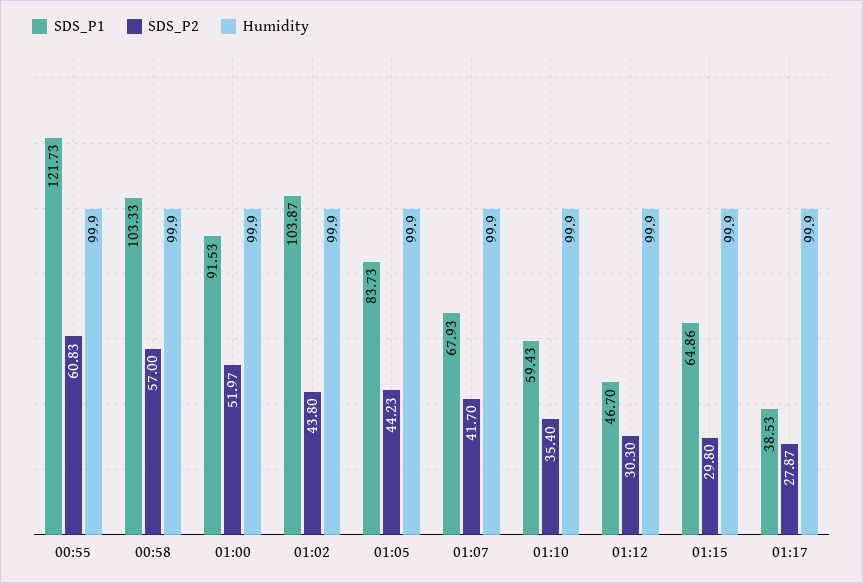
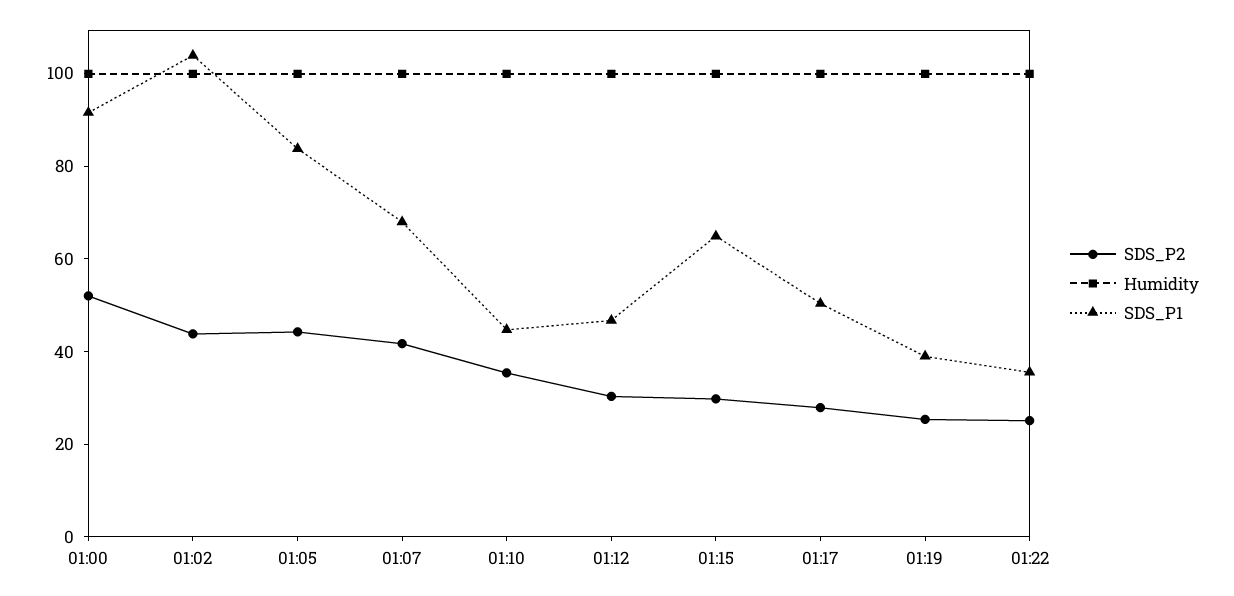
SDS_P1, 00:55: 121.73 -> none
SDS_P2, 00:55: 60.83 -> none
Humidity, 00:55: 99.9 -> none
SDS_P1, 00:58: 103.33 -> none
SDS_P2, 00:58: 57 -> none
Humidity, 00:58: 99.9 -> none
SDS_P1, 01:10: 59.43 -> 45
SDS_P1, 01:17: 38.53 -> 50
SDS_P2, 01:19: none -> 25
Humidity, 01:19: none -> 100
SDS_P1, 01:19: none -> 40
SDS_P2, 01:22: none -> 25
Humidity, 01:22: none -> 100
SDS_P1, 01:22: none -> 35

